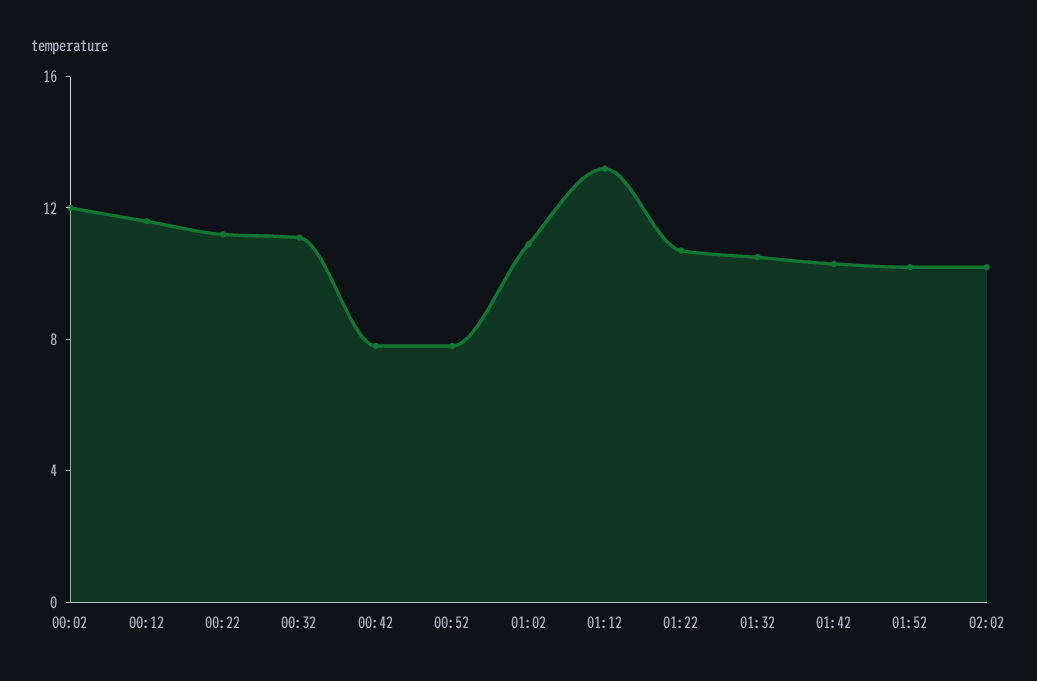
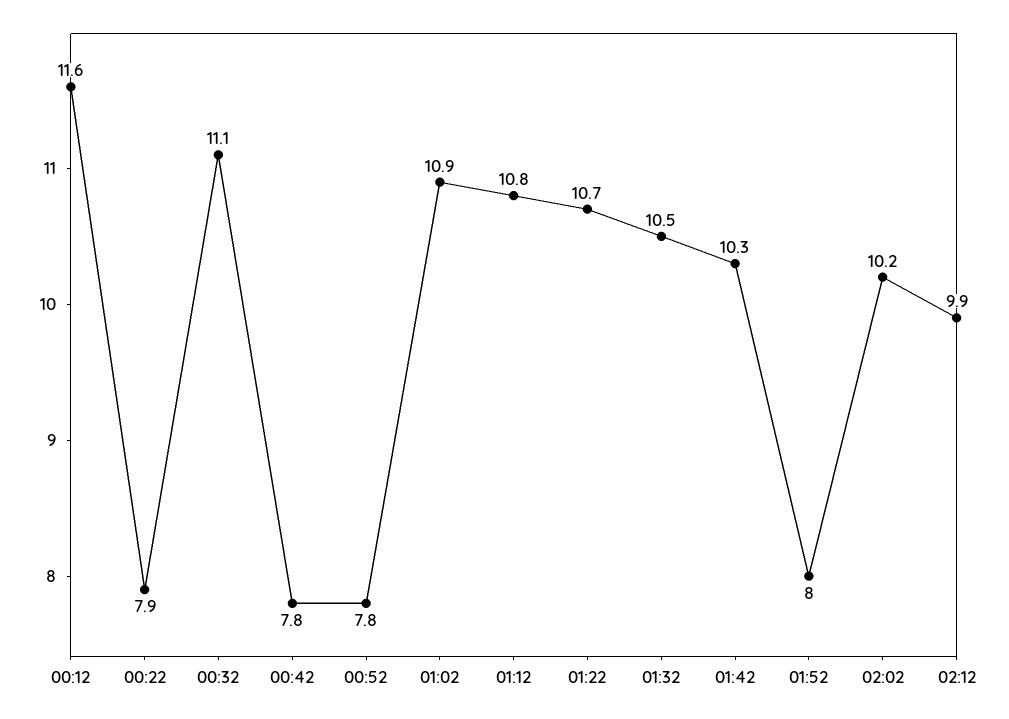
00:02: 12 -> none
00:22: 11 -> 7.9
01:12: 13 -> 10.8
01:52: 10 -> 8
02:12: none -> 9.9

